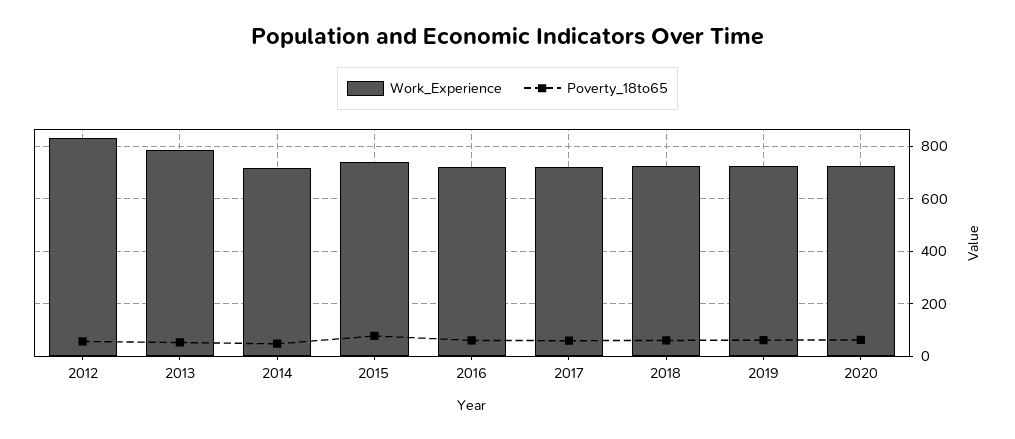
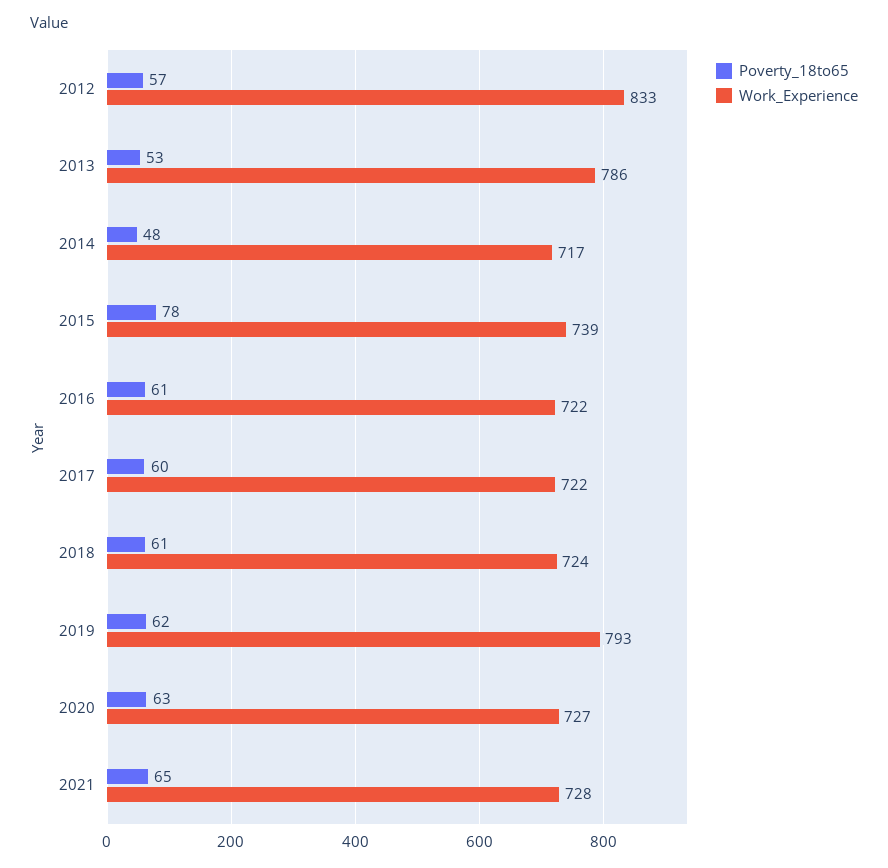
Work_Experience, 2019: 725 -> 793
Poverty_18to65, 2021: none -> 65
Work_Experience, 2021: none -> 728

